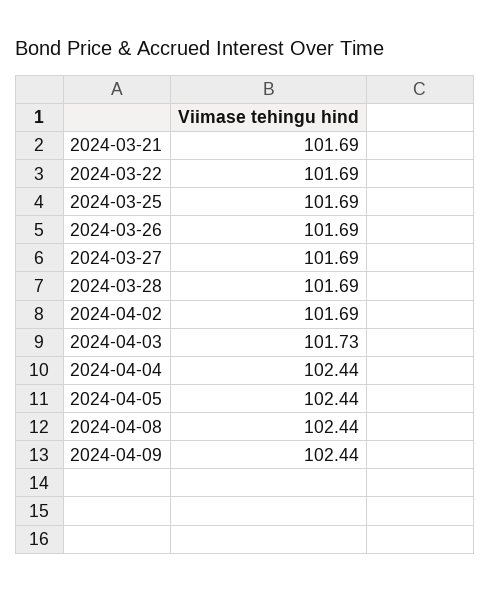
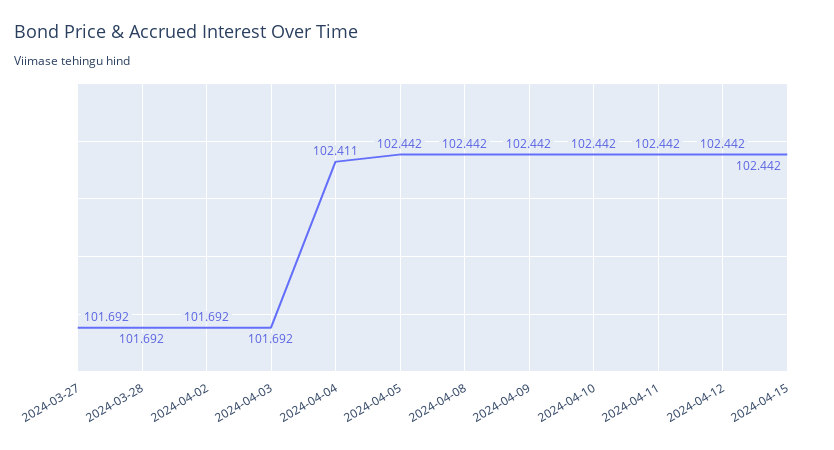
2024-03-21: 101.69 -> none
2024-03-22: 101.69 -> none
2024-03-25: 101.69 -> none
2024-03-26: 101.69 -> none
2024-04-03: 101.73 -> 101.692
2024-04-04: 102.44 -> 102.411
2024-04-10: none -> 102.442
2024-04-11: none -> 102.442
2024-04-12: none -> 102.442
2024-04-15: none -> 102.442

